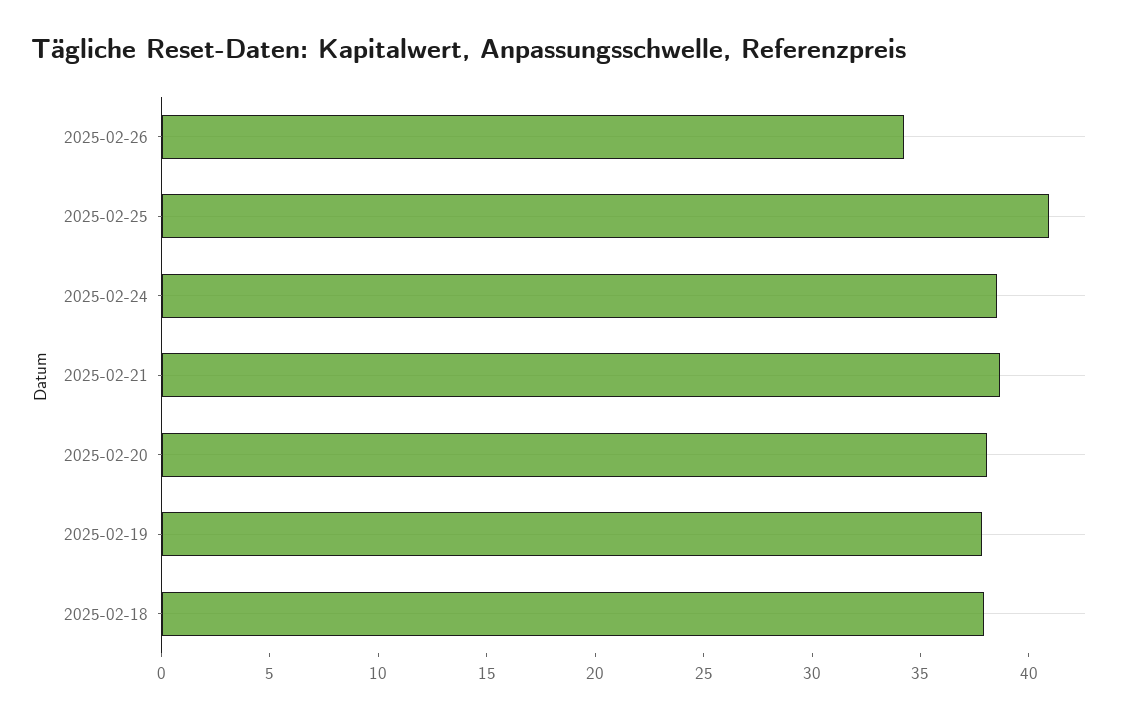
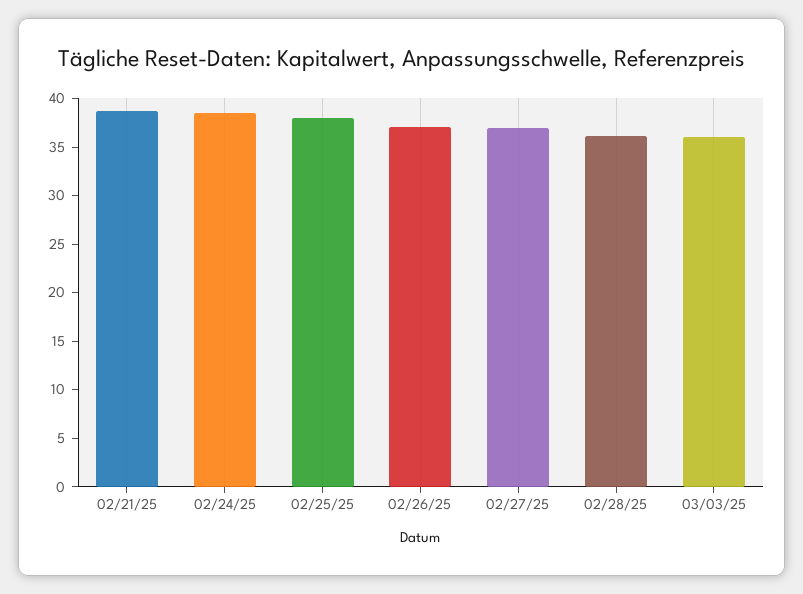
2025-02-26: 34 -> 37
2025-02-25: 41 -> 38
2025-02-20: 38 -> none
2025-02-19: 38 -> none
2025-02-18: 38 -> none
02/27/25: none -> 37
02/28/25: none -> 36
03/03/25: none -> 36

